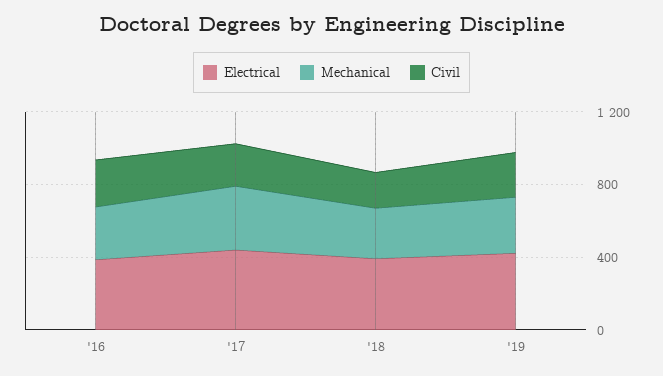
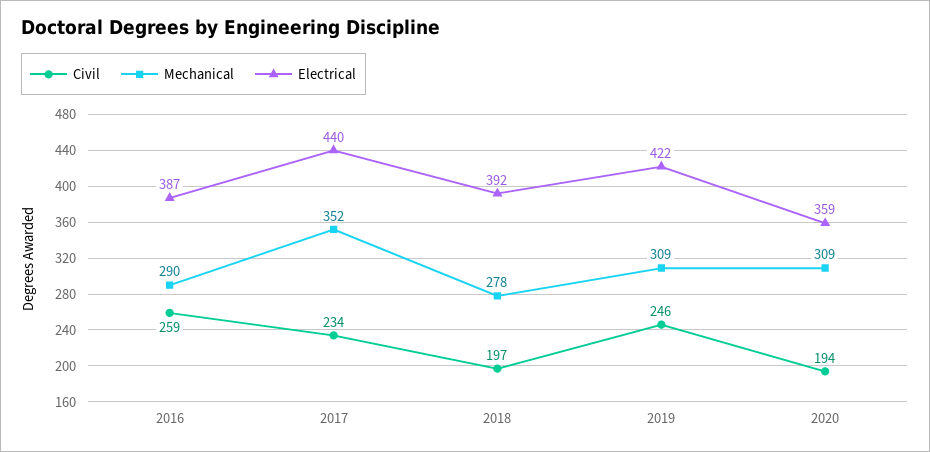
Civil, 2020: none -> 194
Mechanical, 2020: none -> 309
Electrical, 2020: none -> 359

